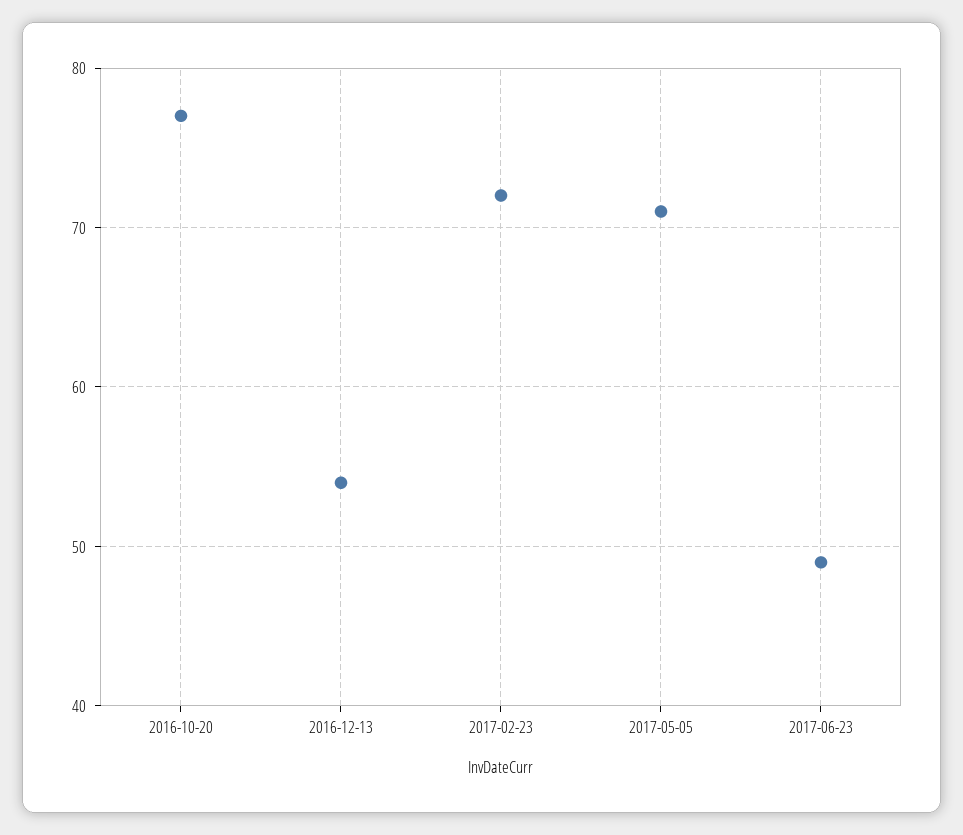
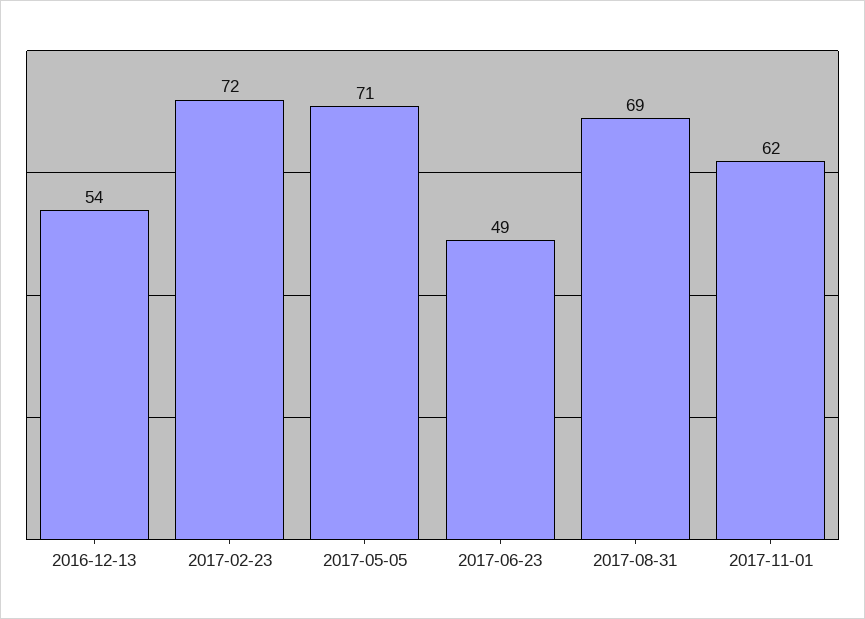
2016-10-20: 77 -> none
2017-08-31: none -> 69
2017-11-01: none -> 62

